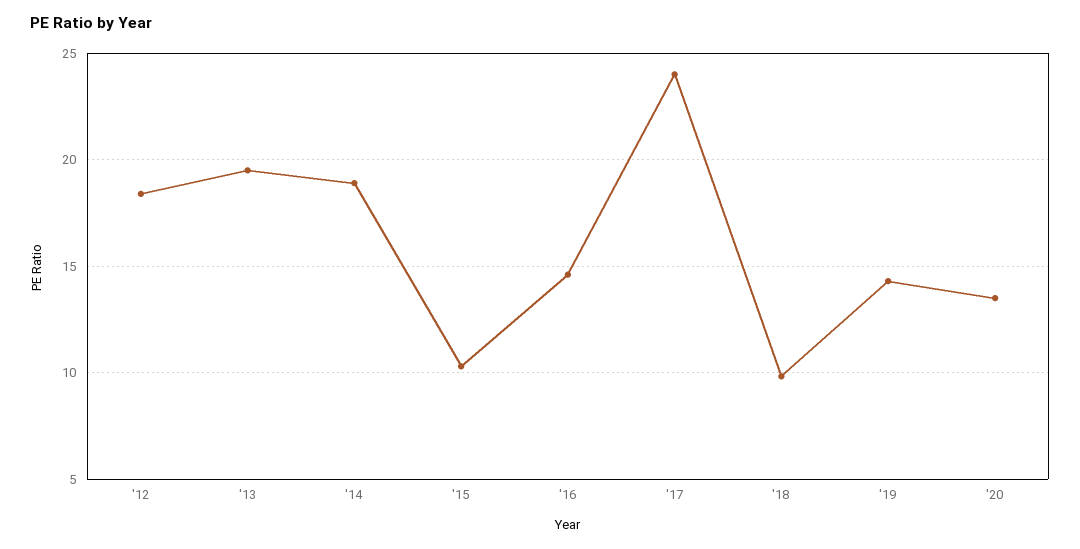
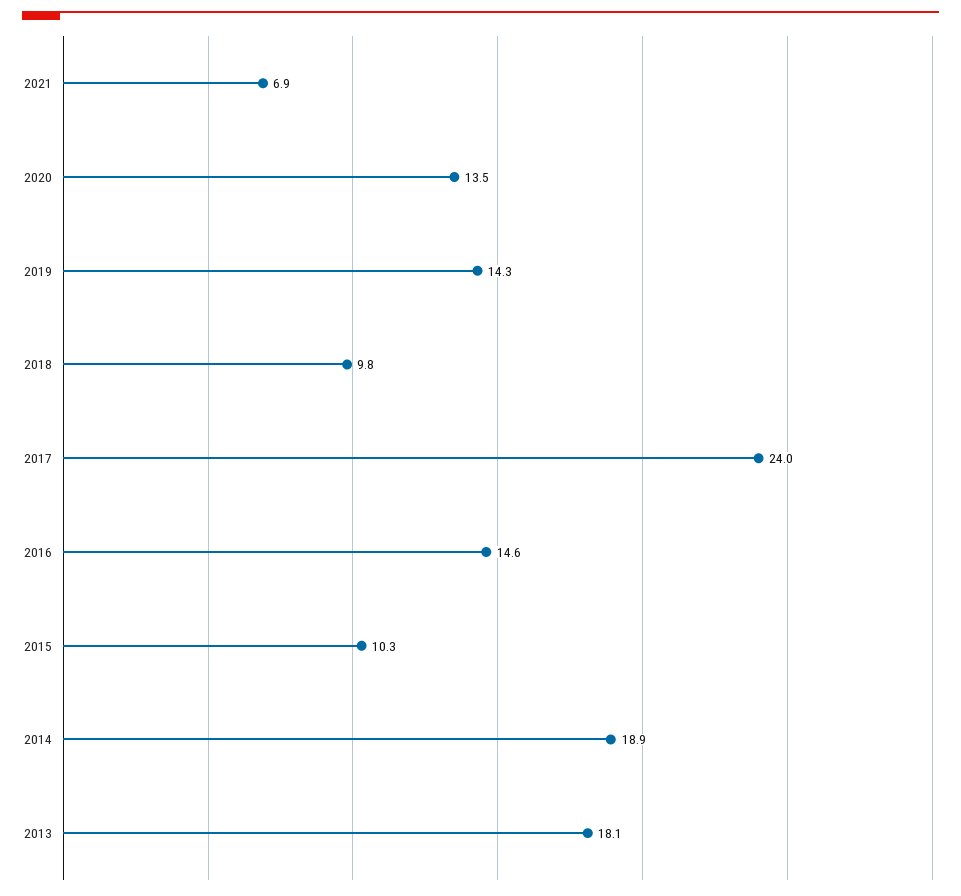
'12: 18.5 -> none
'13: 19.5 -> 18.1
2021: none -> 6.9

